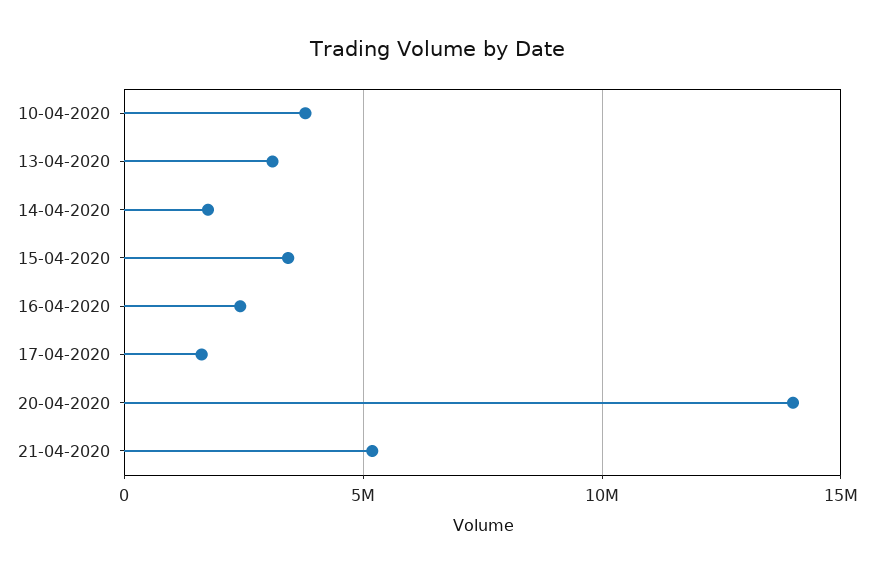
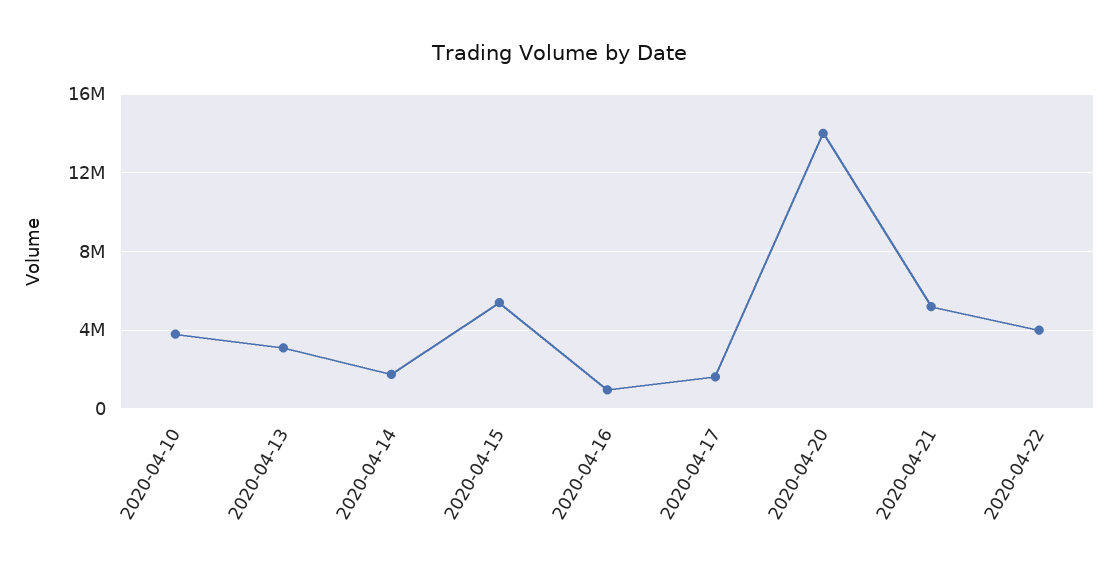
15-04-2020: 3500000 -> 5500000
16-04-2020: 2500000 -> 1000000
2020-04-22: none -> 4000000

